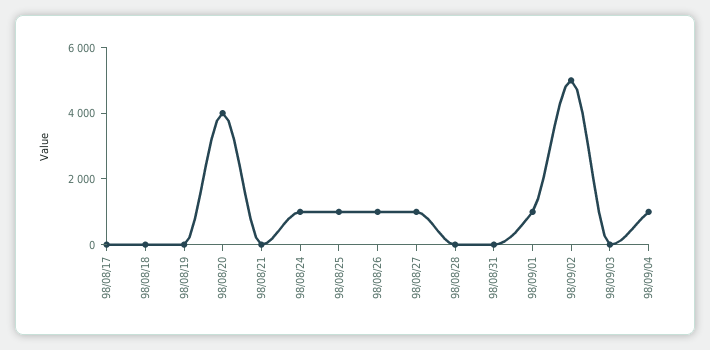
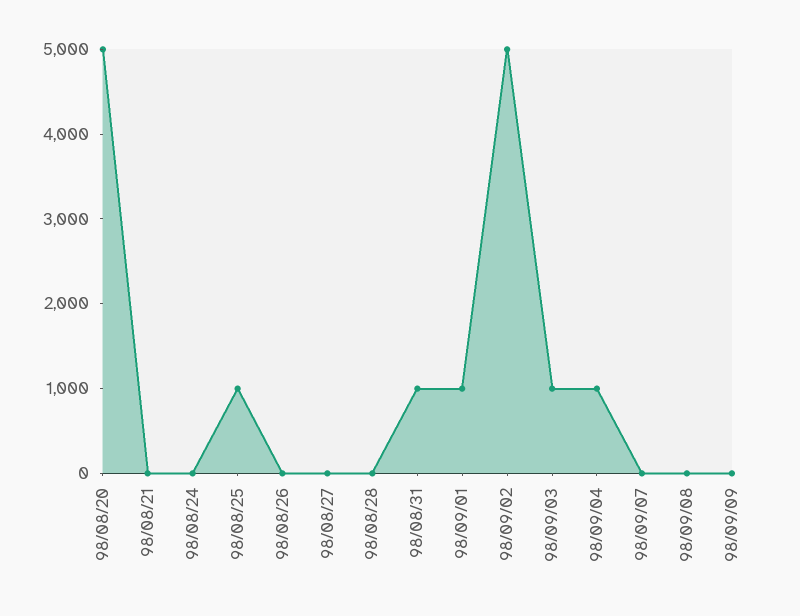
98/08/17: 0 -> none
98/08/18: 0 -> none
98/08/19: 0 -> none
98/08/20: 4000 -> 5000
98/08/24: 1000 -> 0
98/08/26: 1000 -> 0
98/08/27: 1000 -> 0
98/08/31: 0 -> 1000
98/09/03: 0 -> 1000
98/09/07: none -> 0
98/09/08: none -> 0
98/09/09: none -> 0

